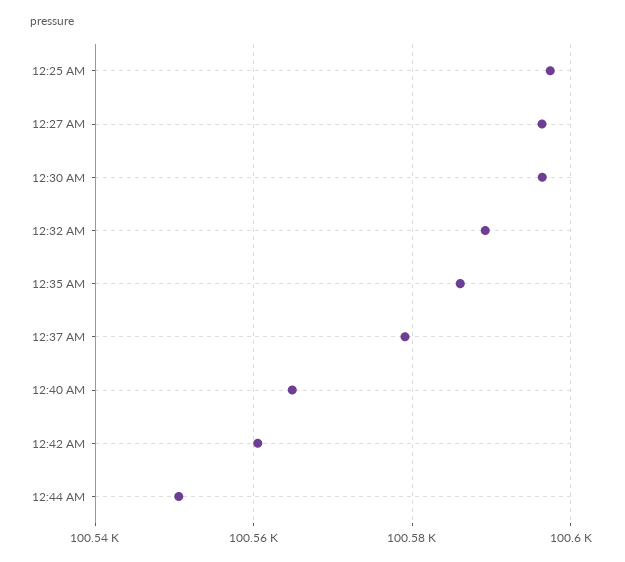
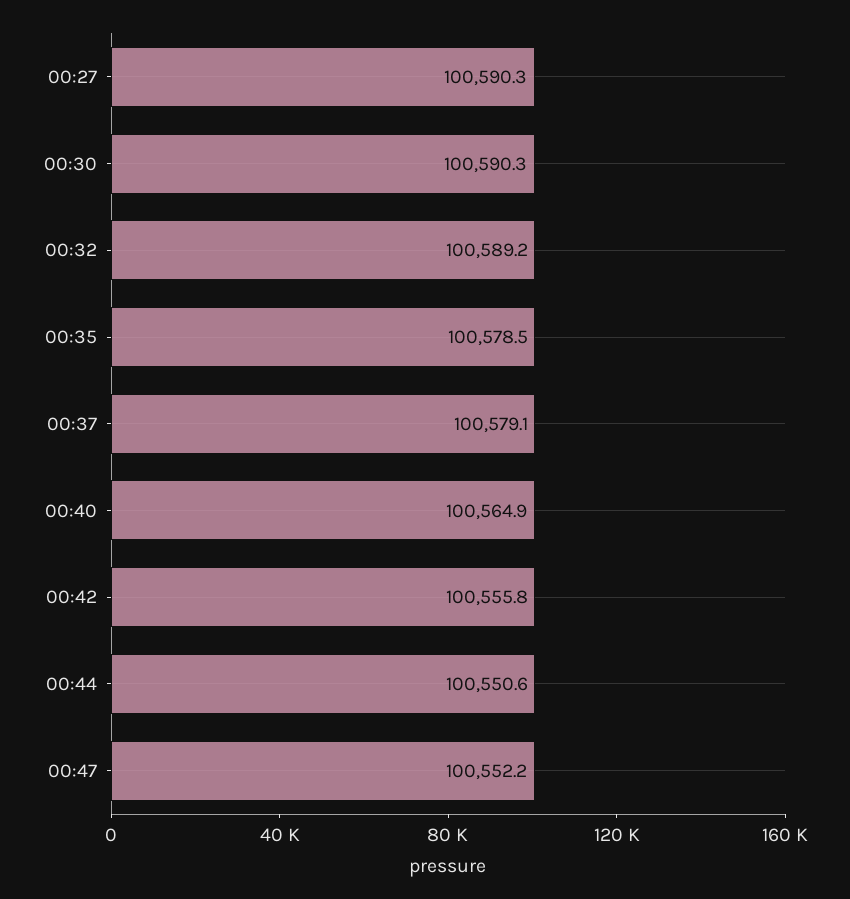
12:25 AM: 100598 -> none
12:27 AM: 100596 -> 100590.3
12:30 AM: 100596 -> 100590.3
12:35 AM: 100586 -> 100578.5
12:42 AM: 100560 -> 100555.8
00:47: none -> 100552.2

